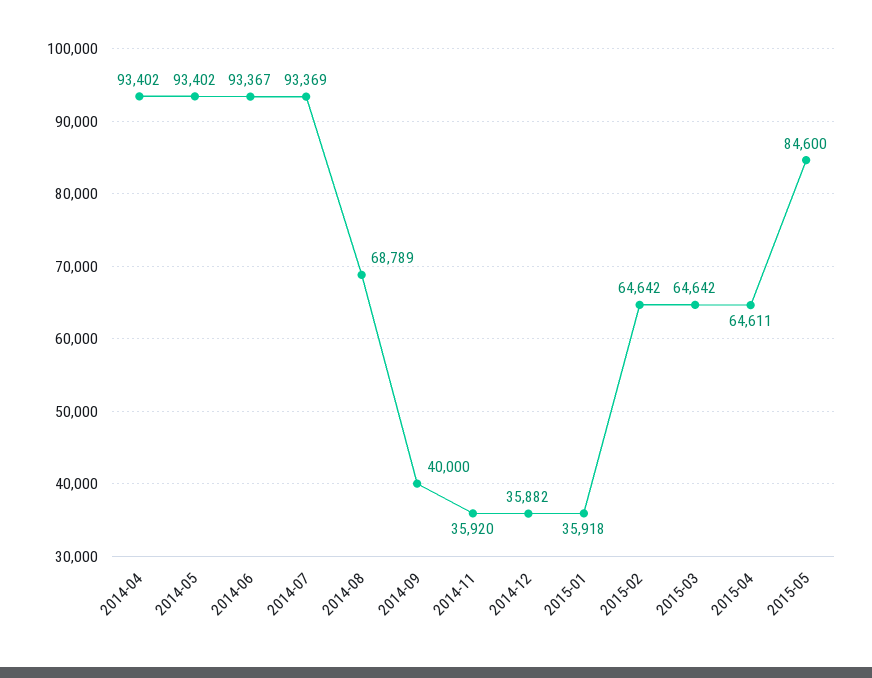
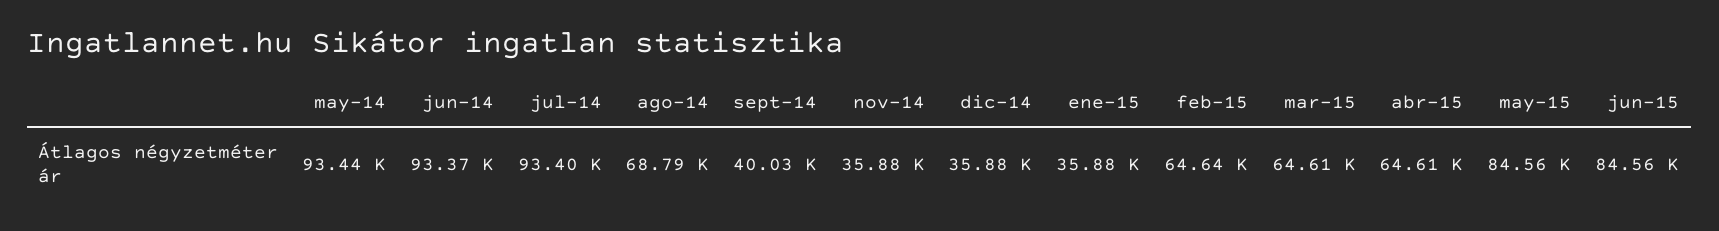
2014-04: 93402 -> none
2014-05: 93402 -> 93440
2014-07: 93369 -> 93400
2014-09: 40000 -> 40030
2014-11: 35920 -> 35880
2015-01: 35918 -> 35880
2015-03: 64642 -> 64610
2015-05: 84600 -> 84560
jun-15: none -> 84560

